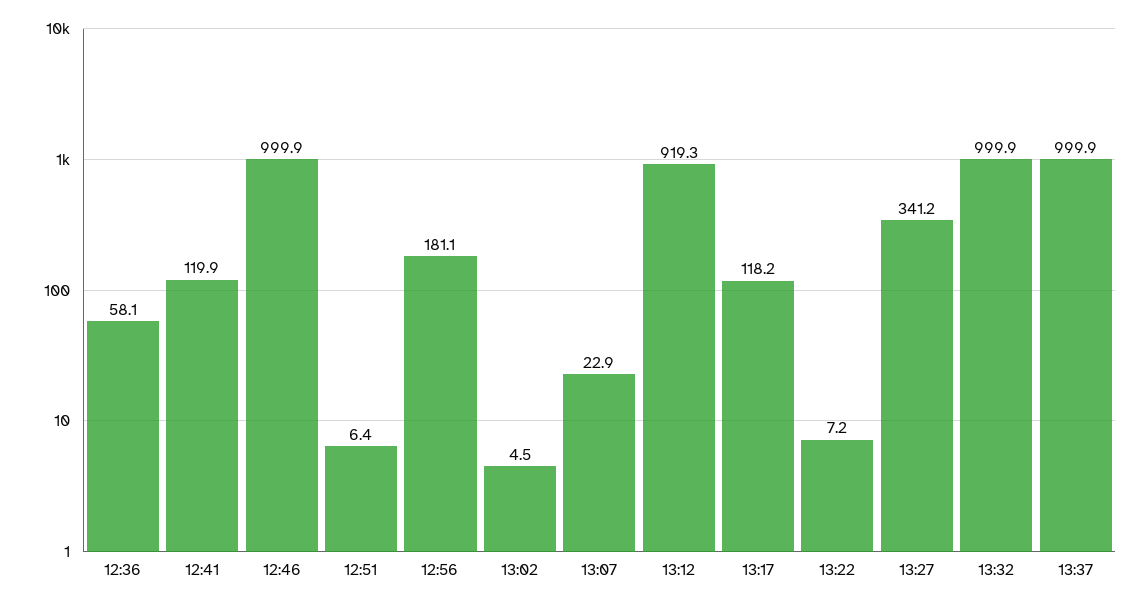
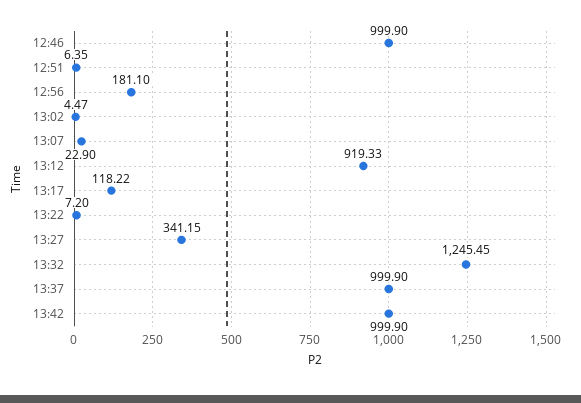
12:36: 58.1 -> none
12:41: 119.9 -> none
13:32: 999.9 -> 1245.45
13:42: none -> 999.9

